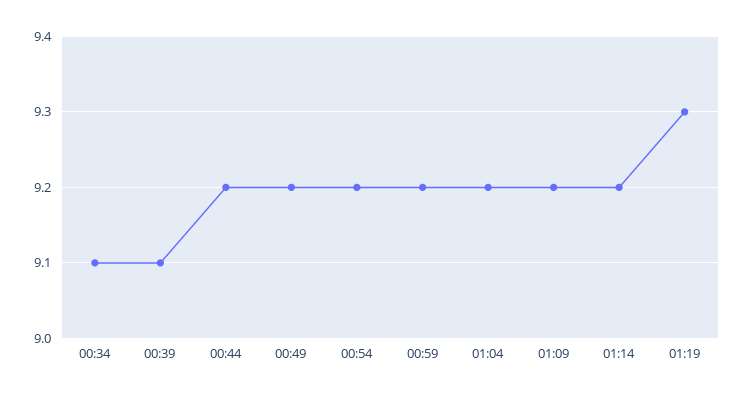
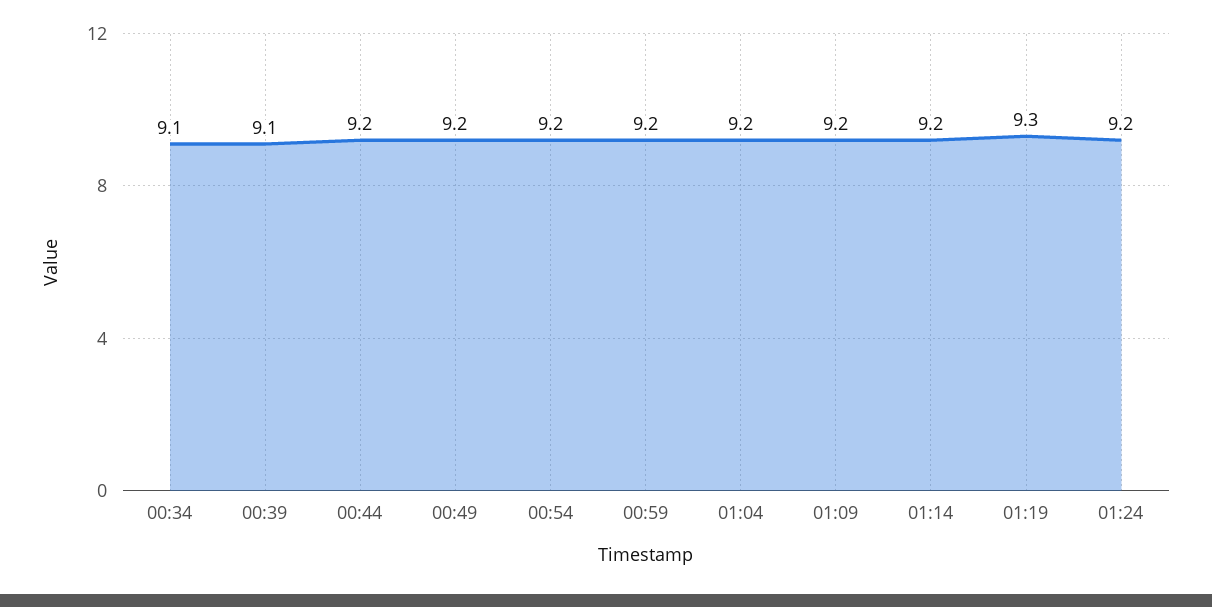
01:24: none -> 9.2

